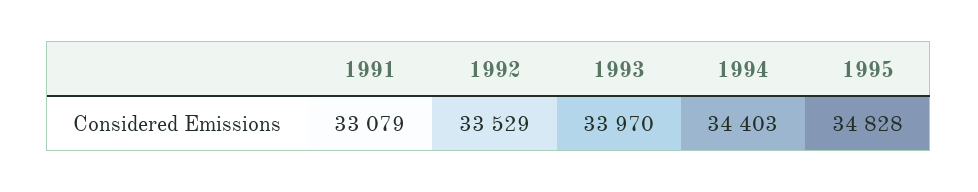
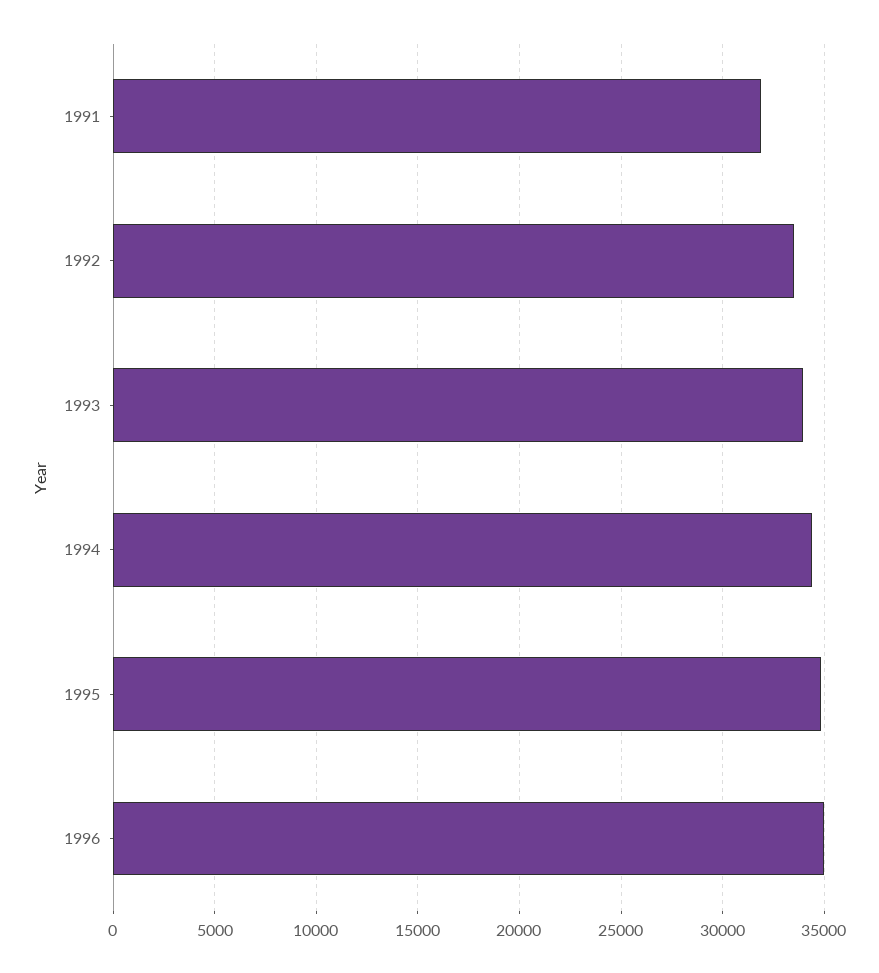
1991: 33079 -> 32000
1996: none -> 35000

